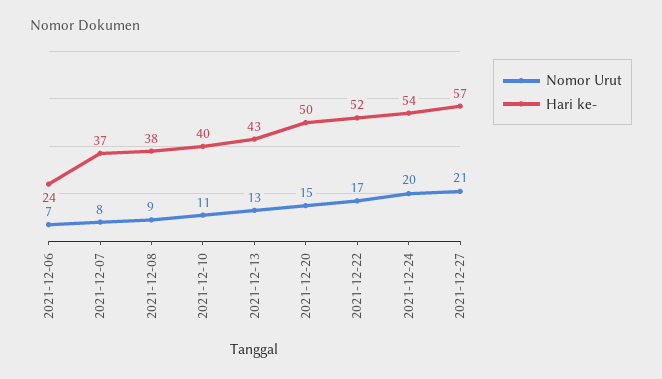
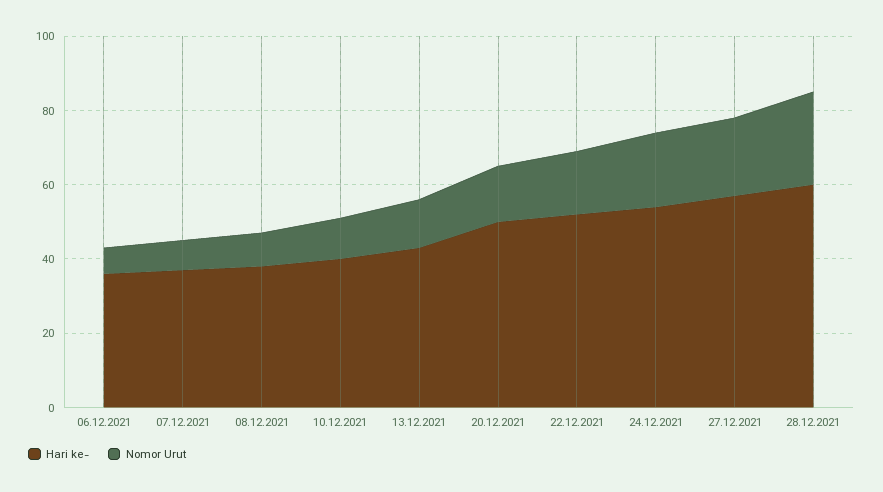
Hari ke-, 2021-12-06: 24 -> 35
Hari ke-, 28.12.2021: none -> 60
Nomor Urut, 28.12.2021: none -> 25

